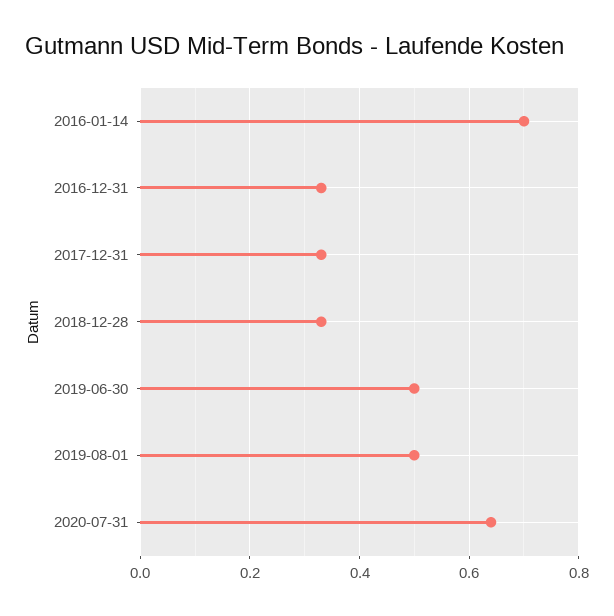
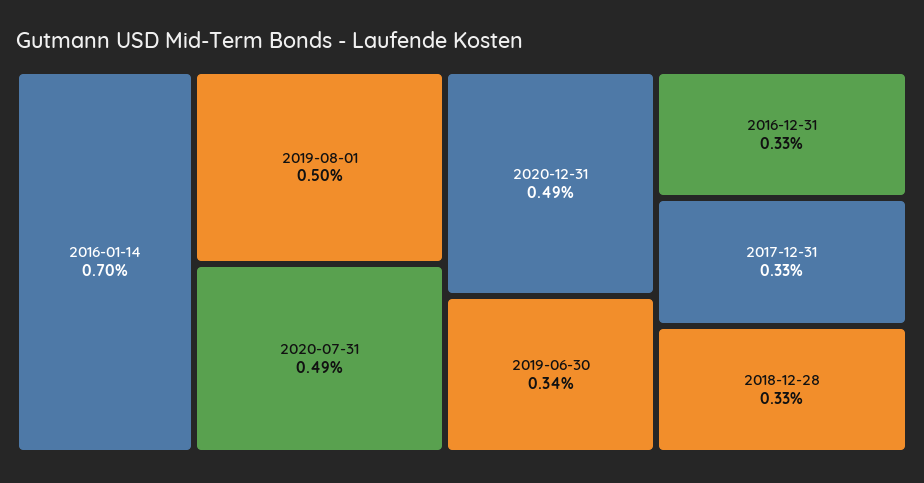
2019-06-30: 0.5 -> 0.34
2020-07-31: 0.65 -> 0.49
2020-12-31: none -> 0.49

